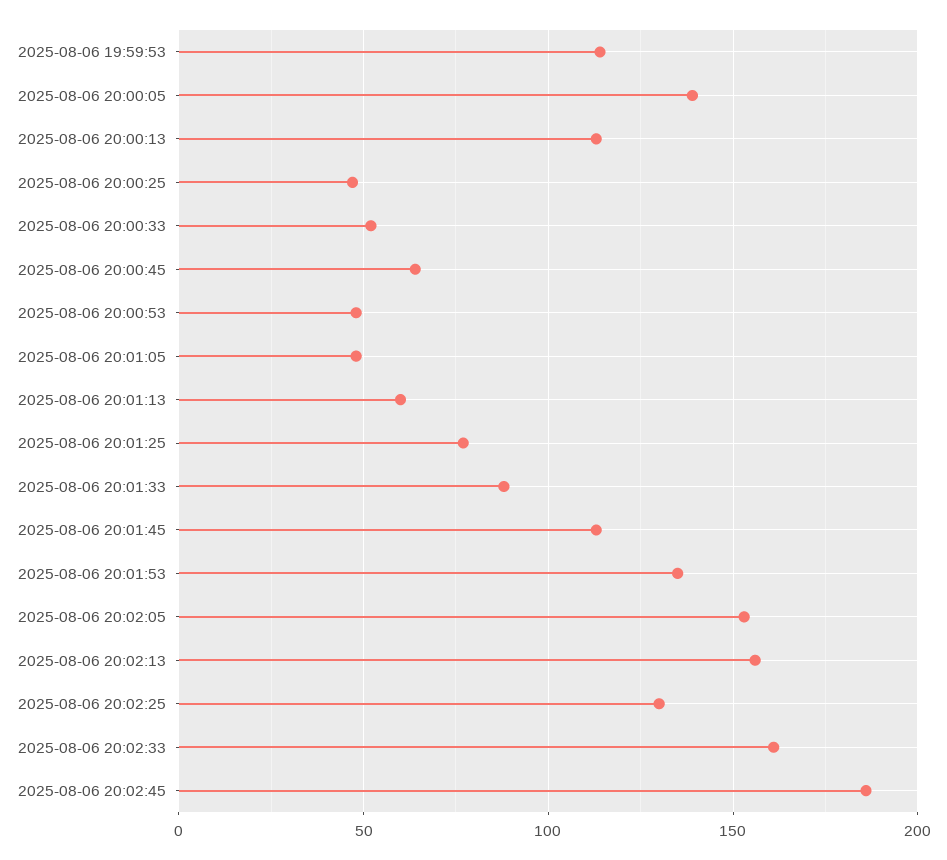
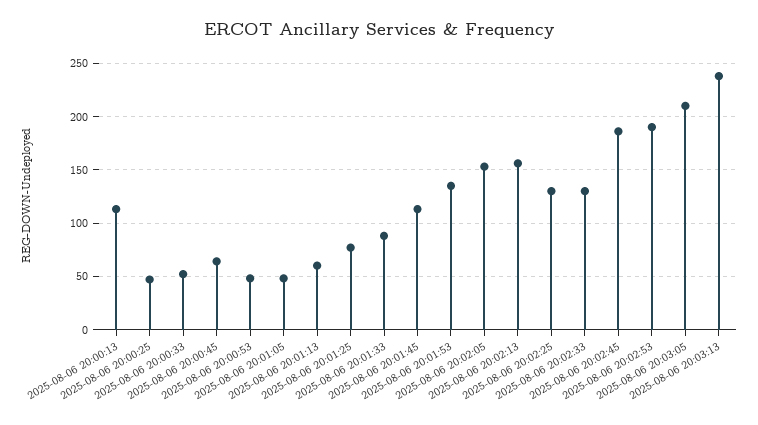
2025-08-06 19:59:53: 115 -> none
2025-08-06 20:00:05: 140 -> none
2025-08-06 20:02:33: 160 -> 130
2025-08-06 20:02:53: none -> 190
2025-08-06 20:03:05: none -> 210
2025-08-06 20:03:13: none -> 240

